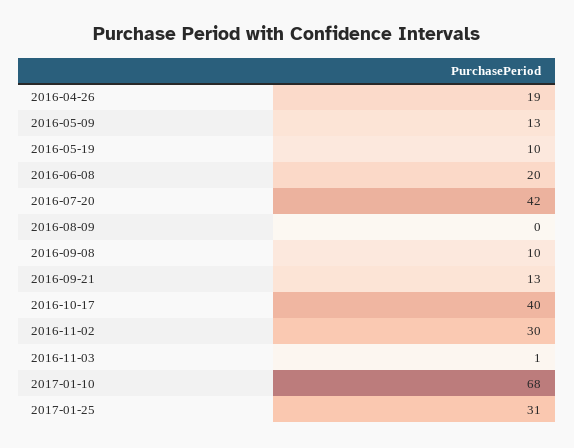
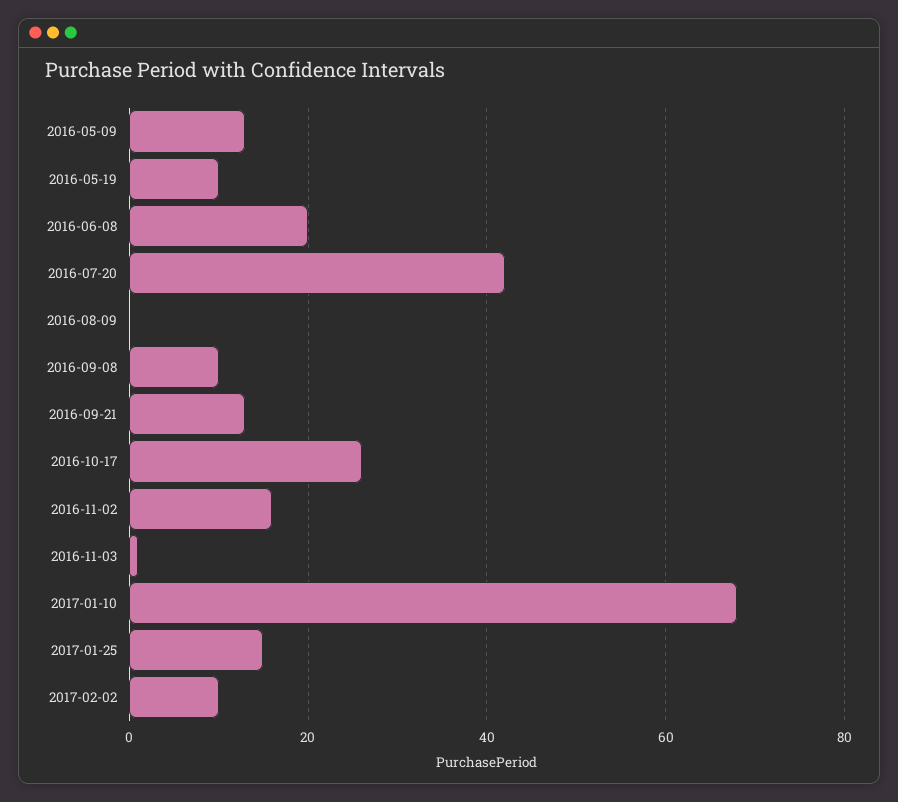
2016-04-26: 19 -> none
2016-10-17: 40 -> 25
2016-11-02: 30 -> 15
2017-01-25: 31 -> 15
2017-02-02: none -> 10

